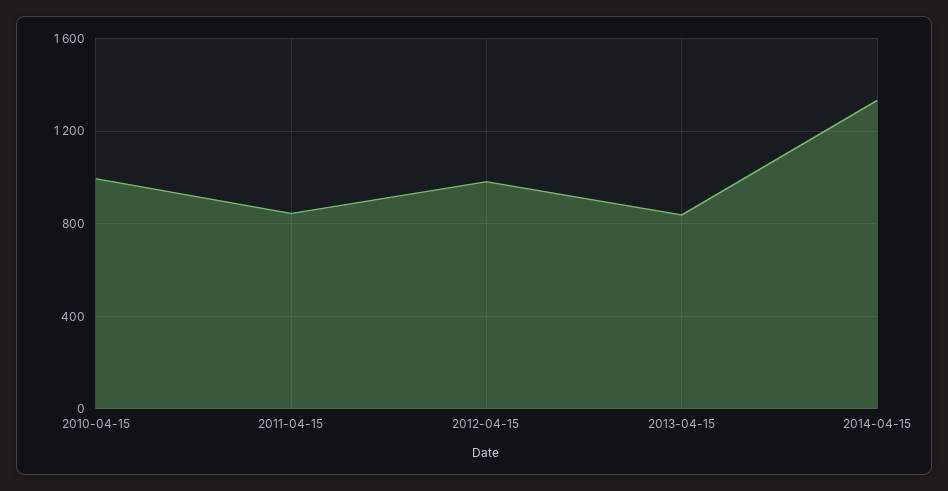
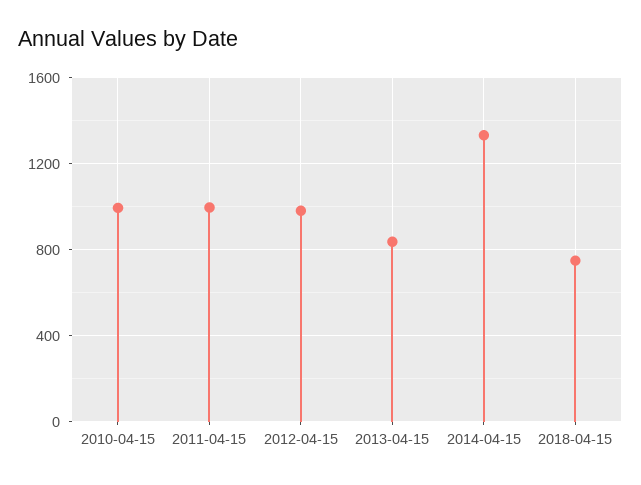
2011-04-15: 850 -> 1000
2018-04-15: none -> 750

